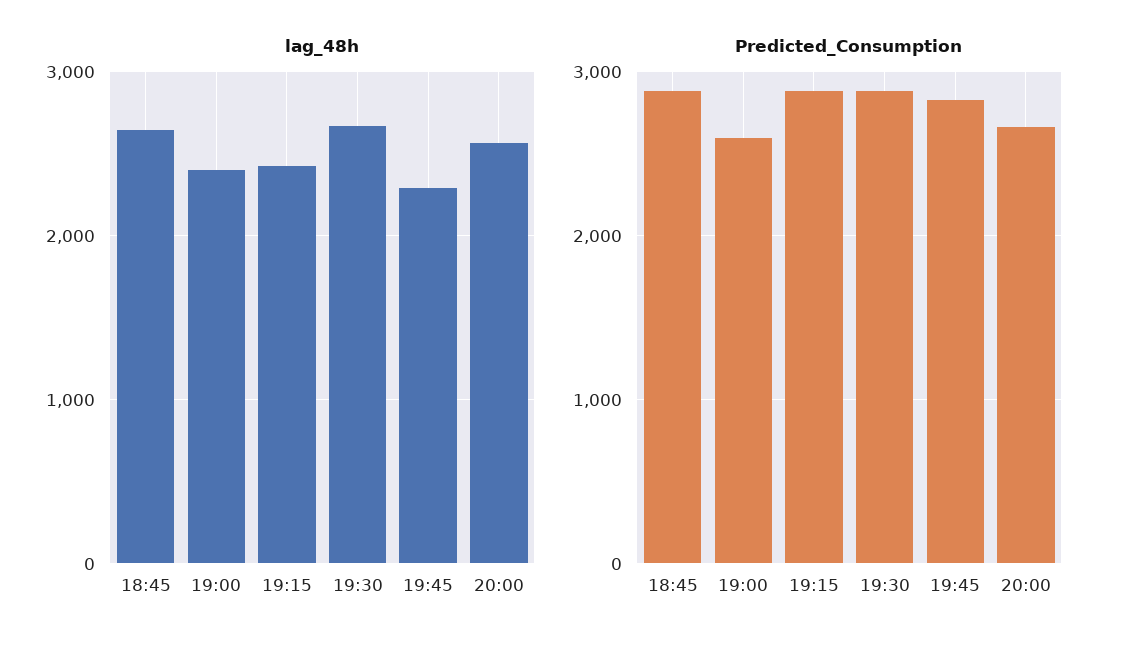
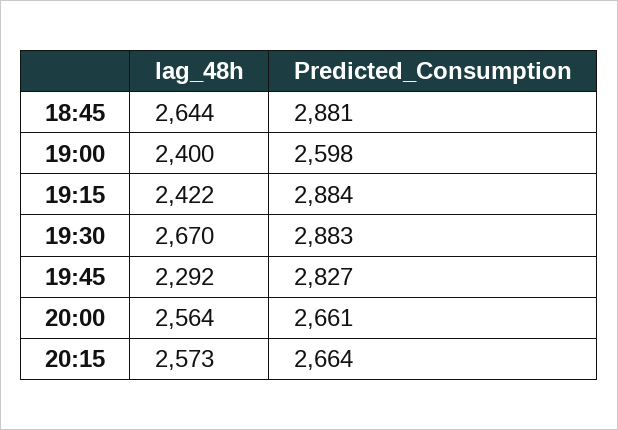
lag_48h, 20:15: none -> 2573
Predicted_Consumption, 20:15: none -> 2664

